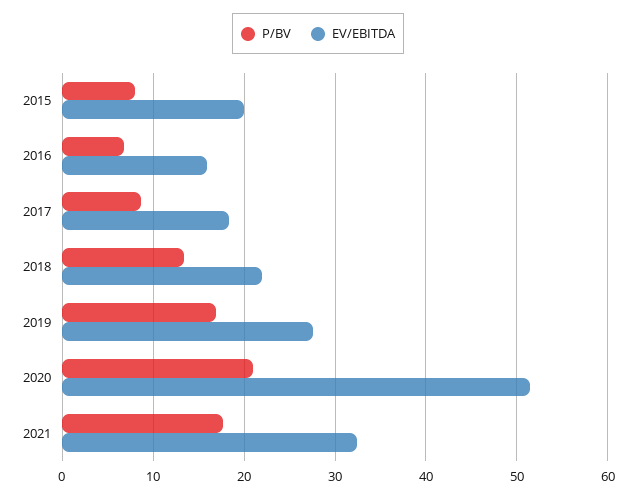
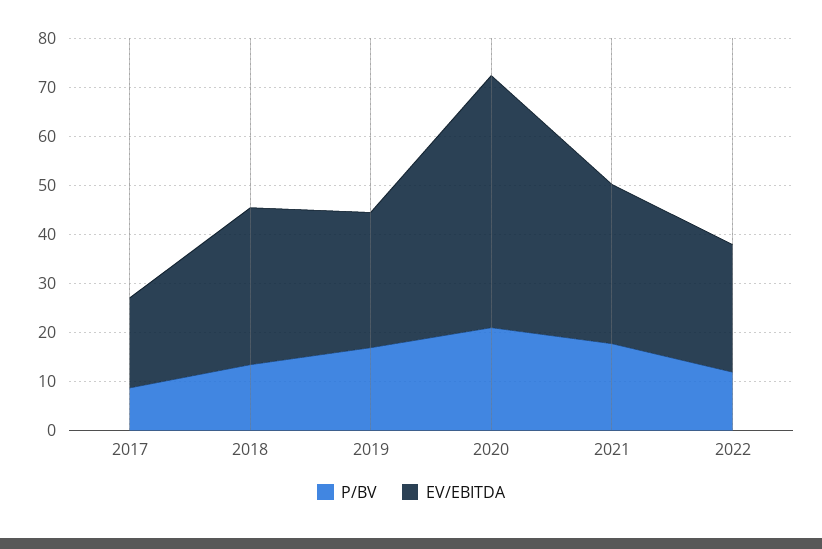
P/BV, 2015: 8 -> none
EV/EBITDA, 2015: 20 -> none
P/BV, 2016: 7 -> none
EV/EBITDA, 2016: 16 -> none
EV/EBITDA, 2018: 22 -> 32
P/BV, 2022: none -> 12
EV/EBITDA, 2022: none -> 26

